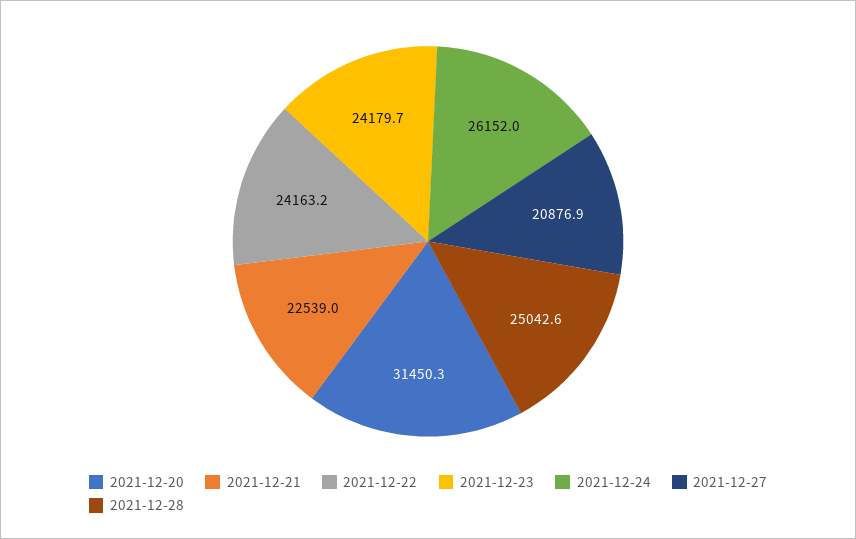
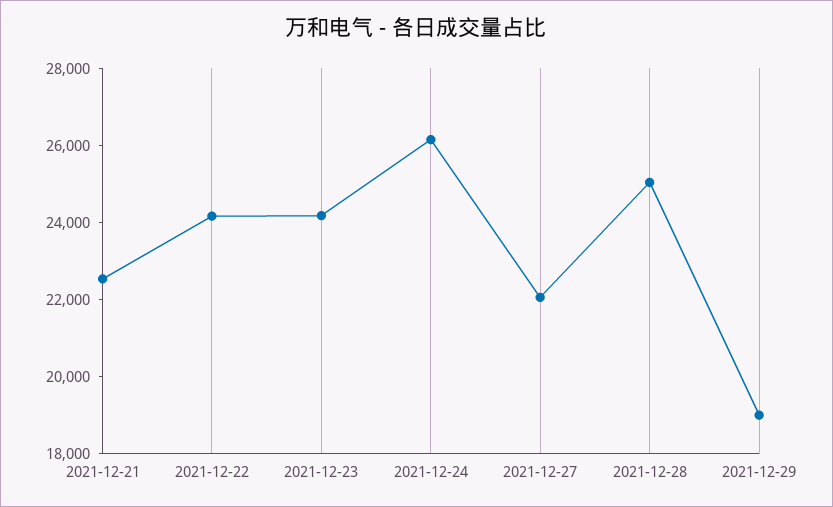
2021-12-20: 31450.3 -> none
2021-12-27: 20876.9 -> 22000
2021-12-29: none -> 19000

